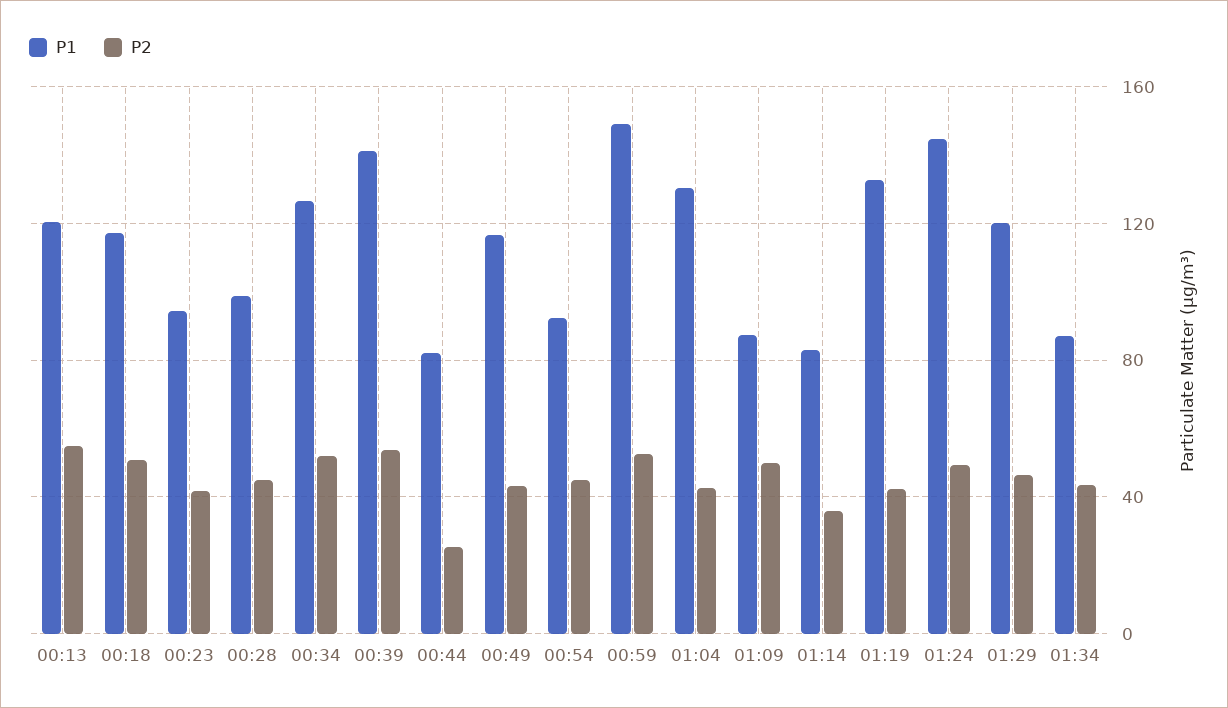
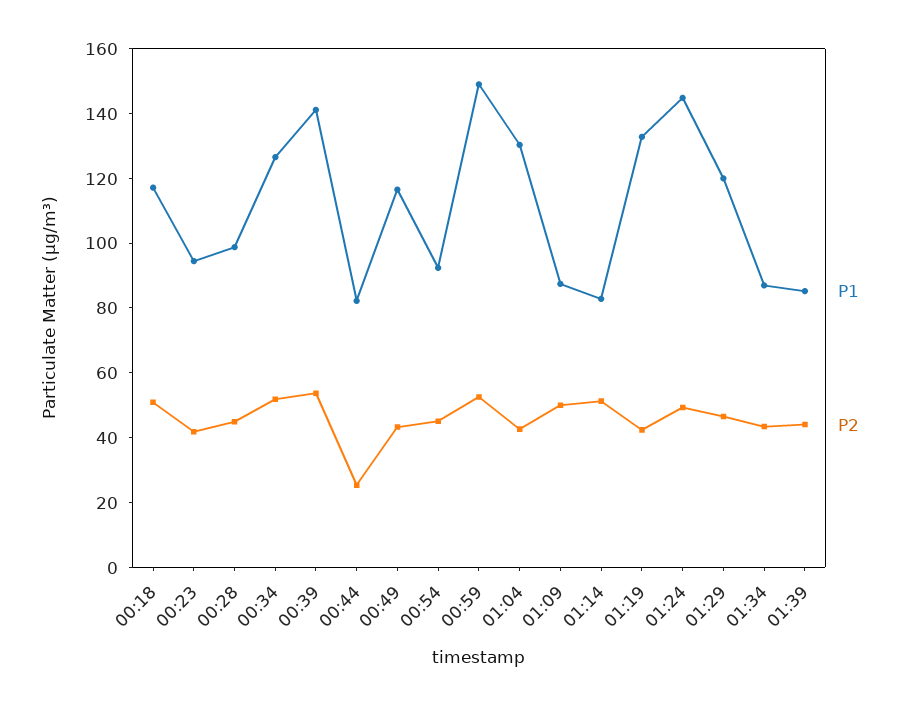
P1, 00:13: 120 -> none
P2, 00:13: 55 -> none
P2, 01:14: 35 -> 50
P1, 01:39: none -> 85
P2, 01:39: none -> 45

